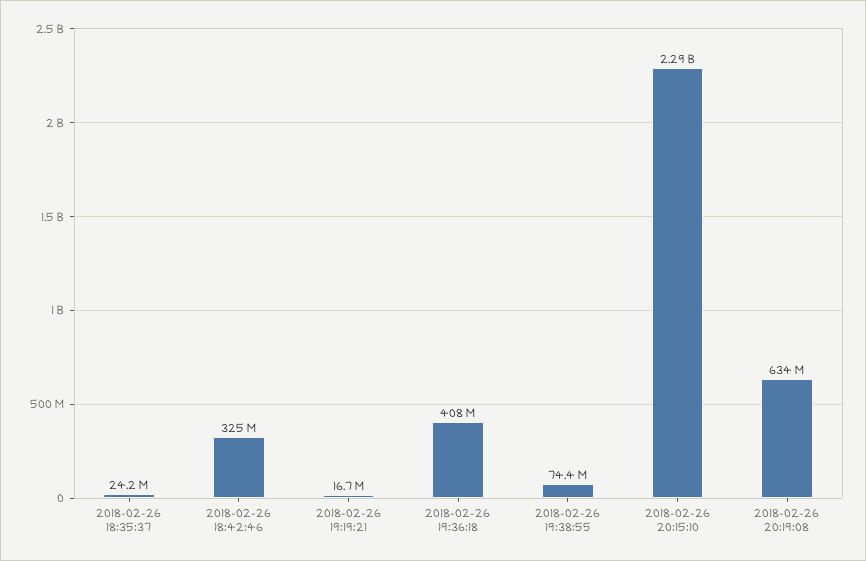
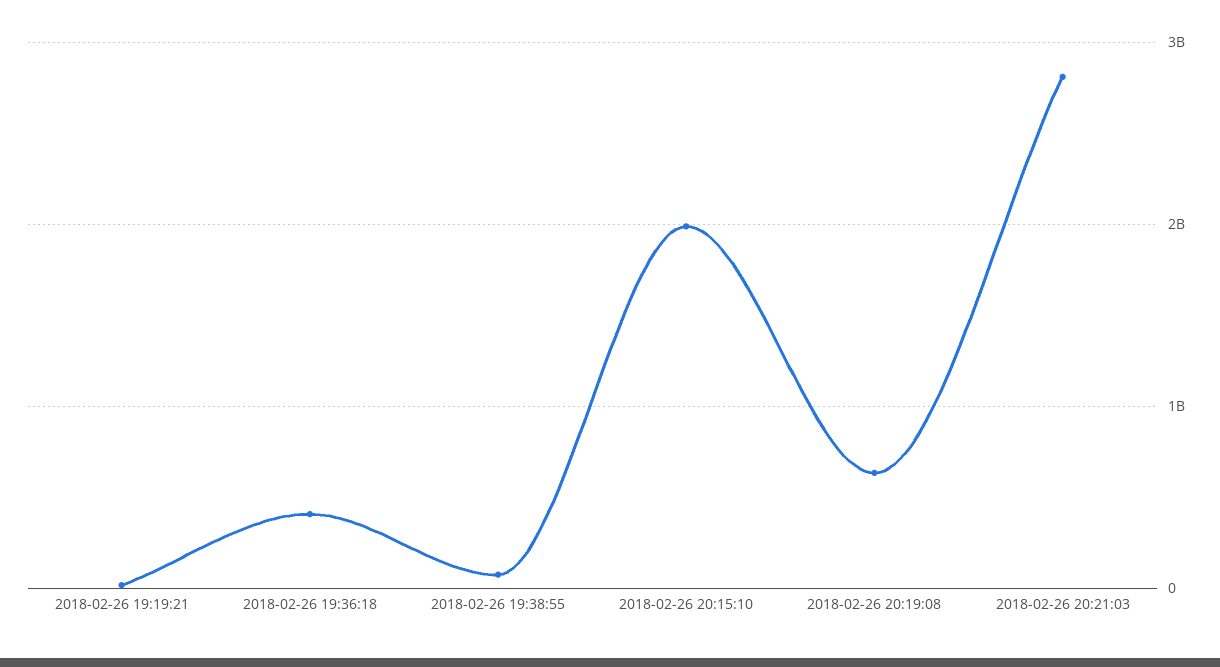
2018-02-26 18:35:37: 24200000 -> none
2018-02-26 18:42:46: 325000000 -> none
2018-02-26 20:15:10: 2290000000 -> 2000000000
2018-02-26 20:21:03: none -> 2800000000

